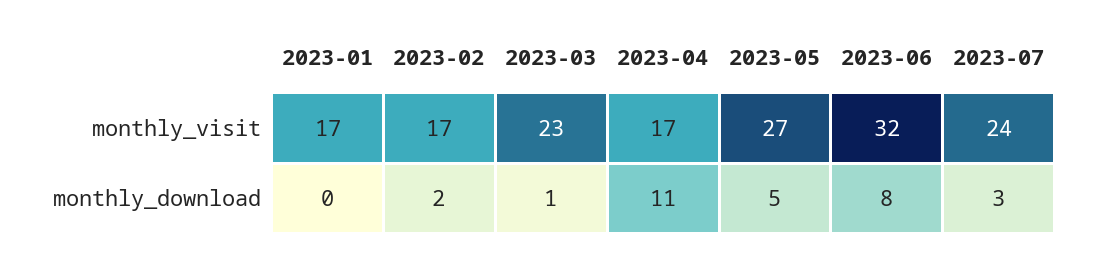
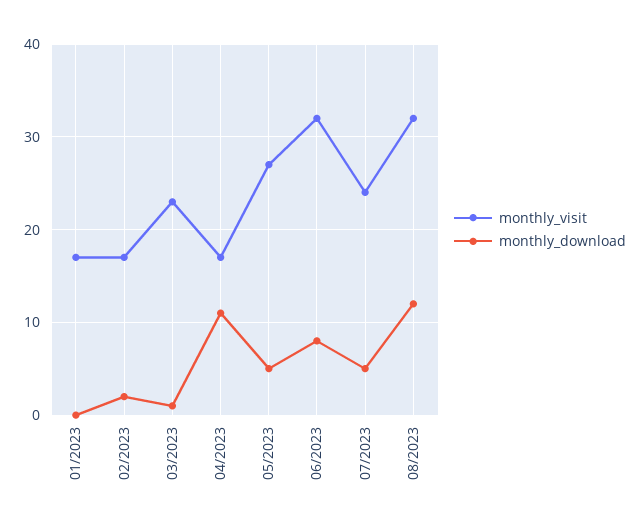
monthly_download, 2023-07: 3 -> 5
monthly_visit, 08/2023: none -> 32
monthly_download, 08/2023: none -> 12

